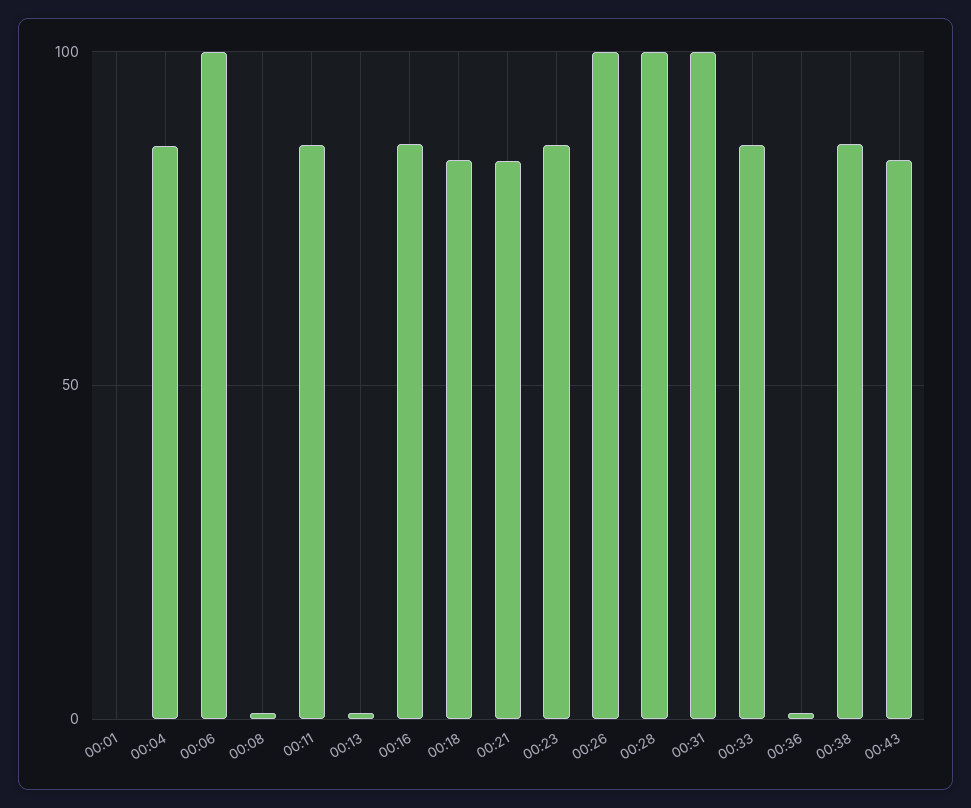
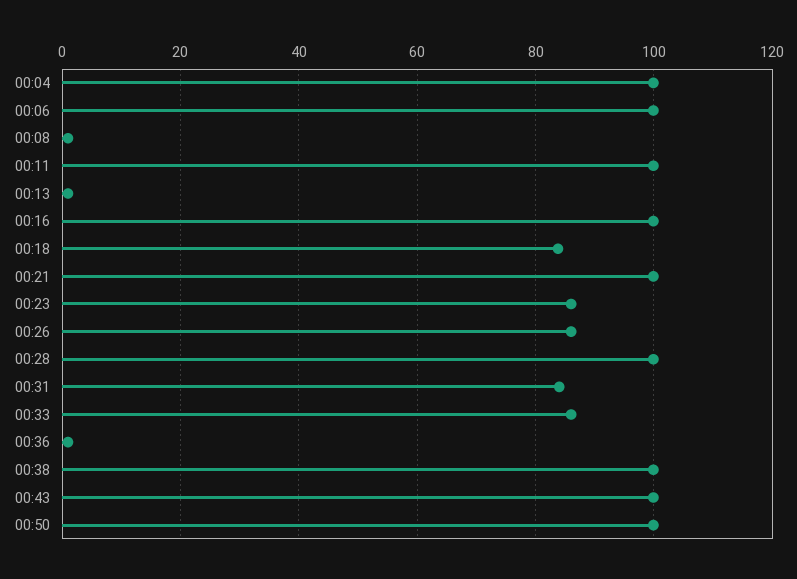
00:01: 0 -> none
00:04: 85 -> 100
00:11: 85 -> 100
00:16: 85 -> 100
00:21: 85 -> 100
00:26: 100 -> 86
00:31: 100 -> 84
00:38: 85 -> 100
00:43: 85 -> 100
00:50: none -> 100

